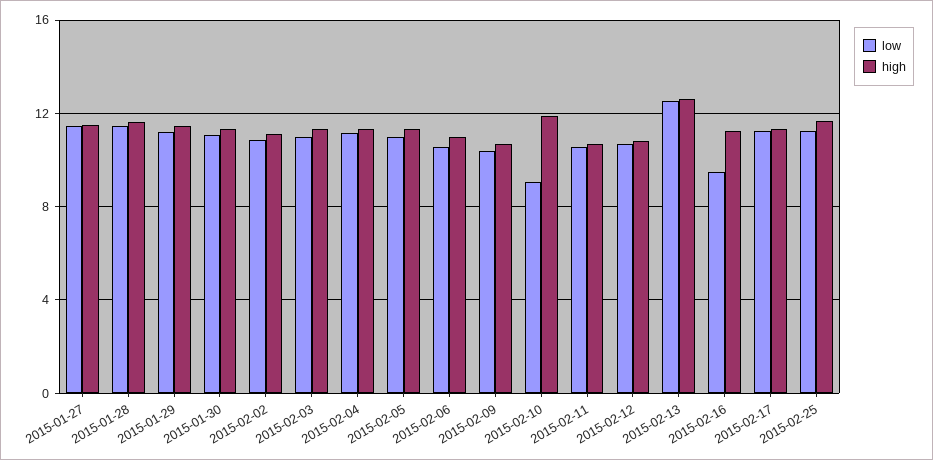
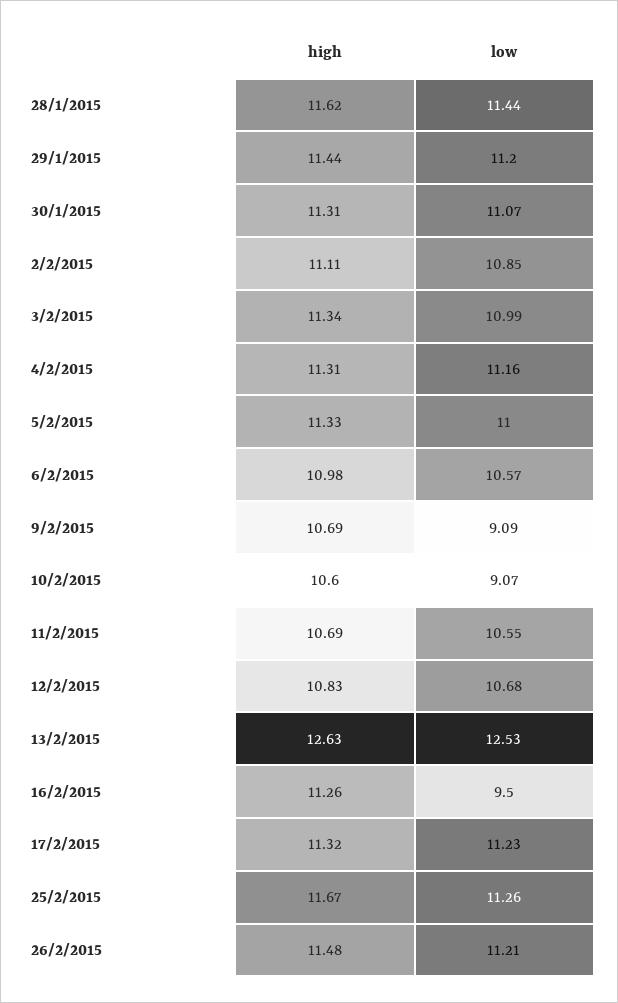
low, 2015-01-27: 11.5 -> none
high, 2015-01-27: 11.5 -> none
low, 2015-02-09: 10.5 -> 9.09
high, 2015-02-10: 12 -> 10.6
high, 26/2/2015: none -> 11.48
low, 26/2/2015: none -> 11.21

